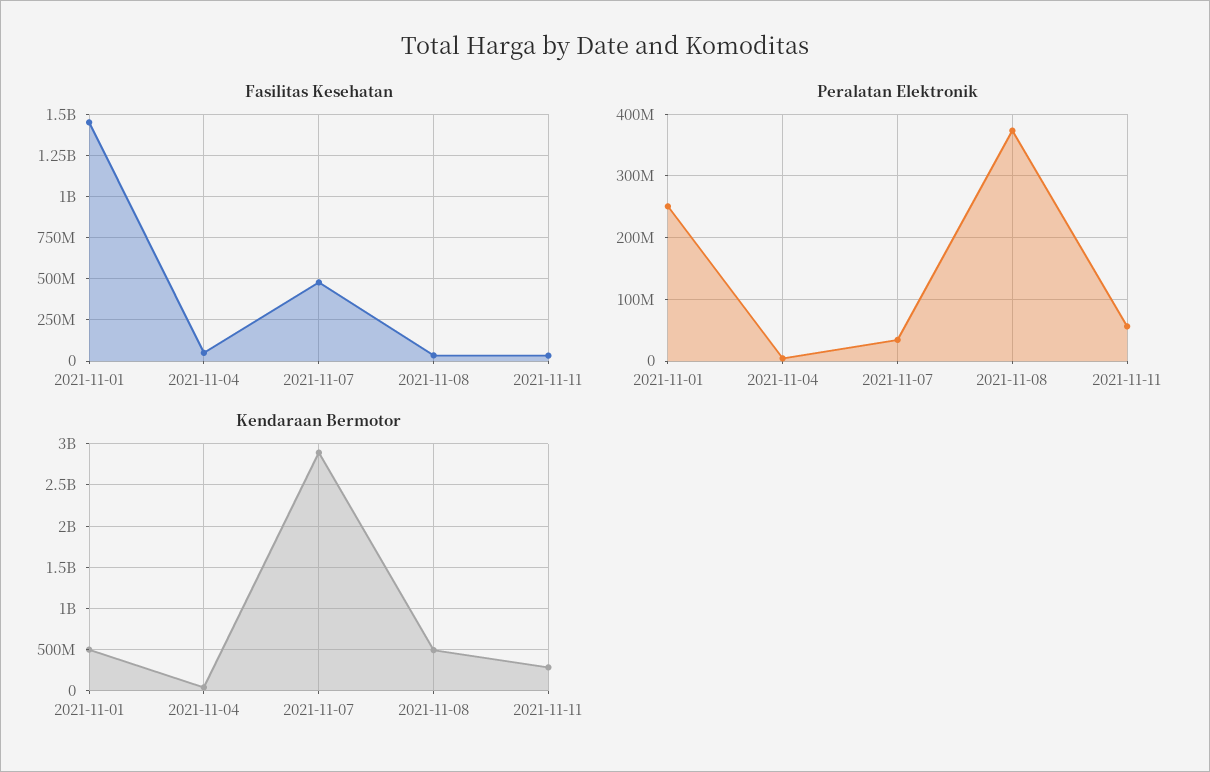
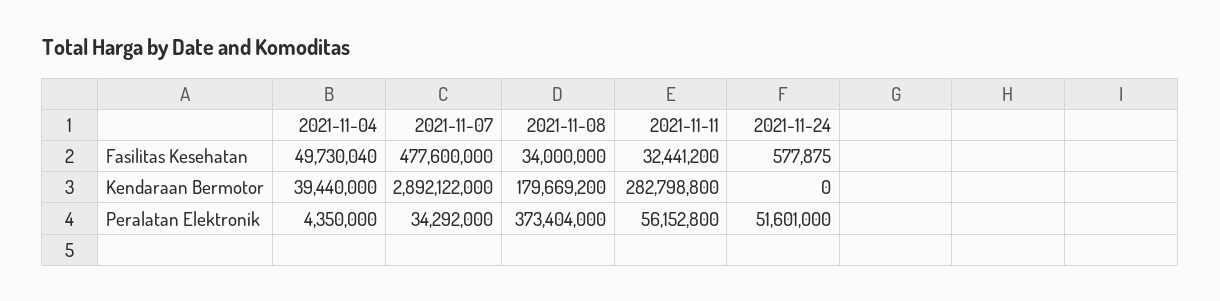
Fasilitas Kesehatan, 2021-11-01: 1450000000 -> none
Peralatan Elektronik, 2021-11-01: 250000000 -> none
Kendaraan Bermotor, 2021-11-01: 500000000 -> none
Kendaraan Bermotor, 2021-11-08: 500000000 -> 179669200
Fasilitas Kesehatan, 2021-11-24: none -> 577875
Kendaraan Bermotor, 2021-11-24: none -> 0
Peralatan Elektronik, 2021-11-24: none -> 51601000

